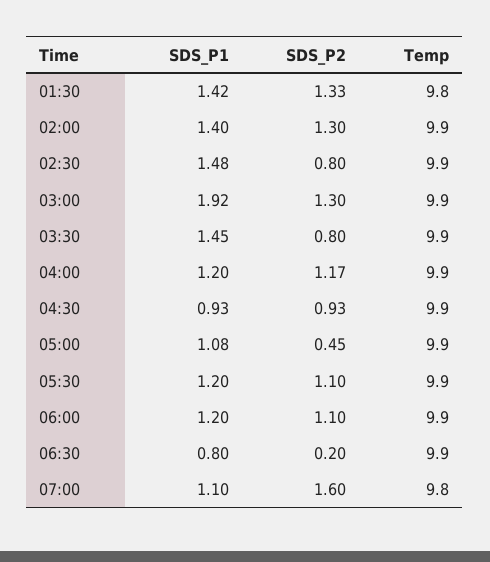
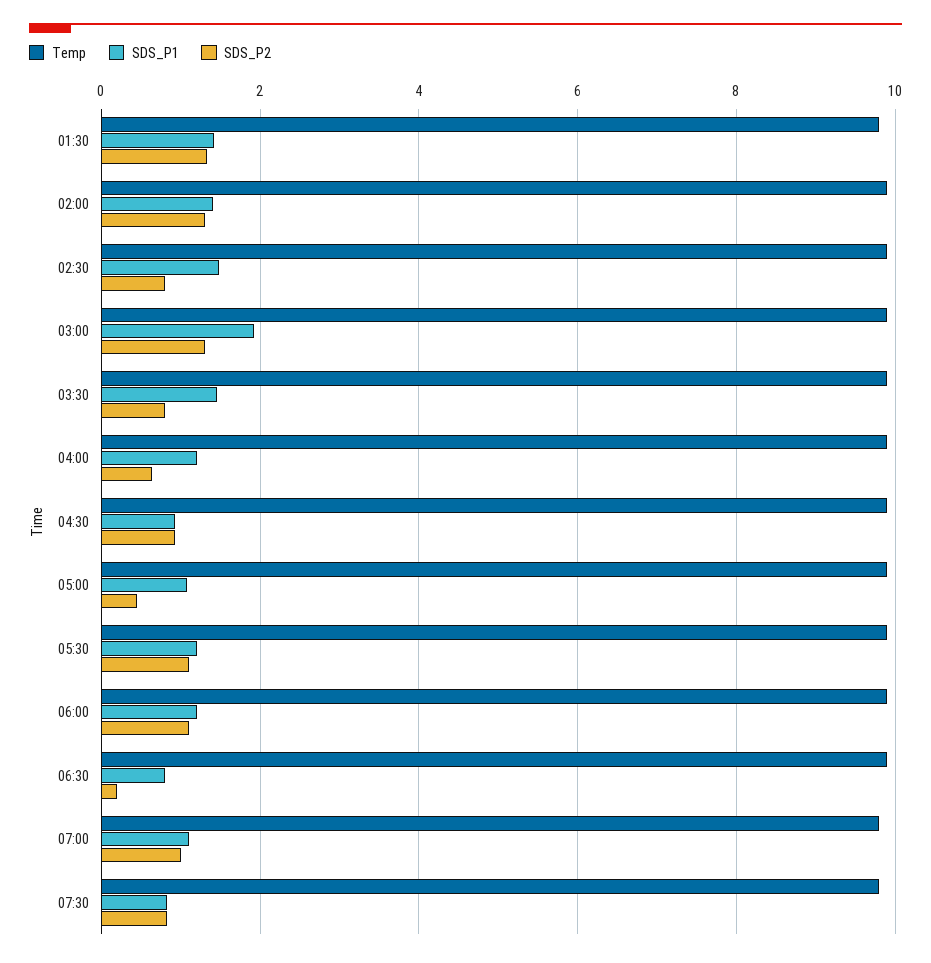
SDS_P2, 04:00: 1.17 -> 0.6
SDS_P2, 07:00: 1.6 -> 1
Temp, 07:30: none -> 9.8
SDS_P1, 07:30: none -> 0.8
SDS_P2, 07:30: none -> 0.8

